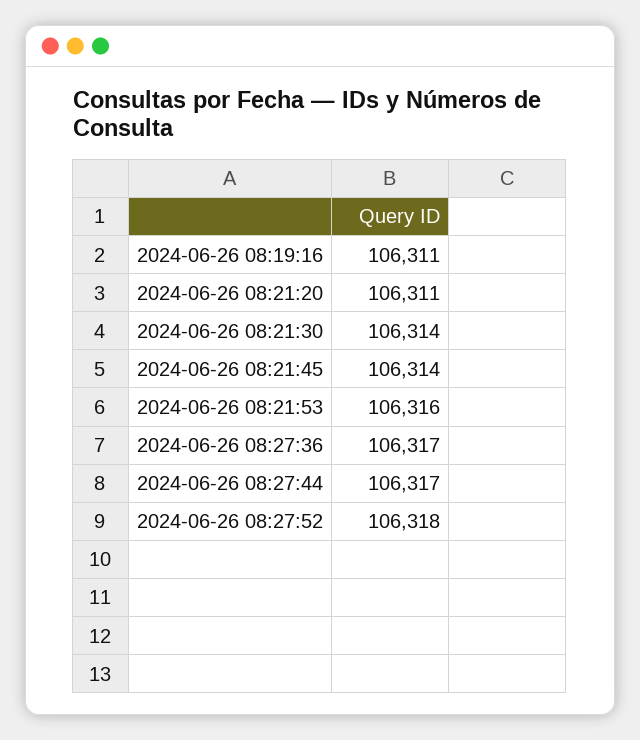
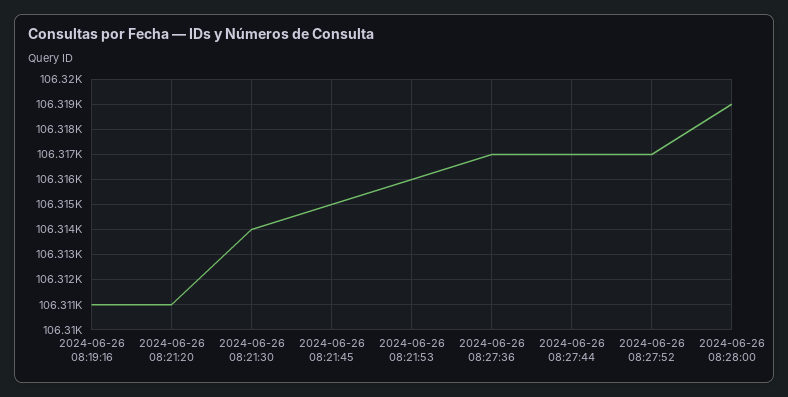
2024-06-26 08:21:45: 106314 -> 106315
2024-06-26 08:27:52: 106318 -> 106317
2024-06-26 08:28:00: none -> 106319

